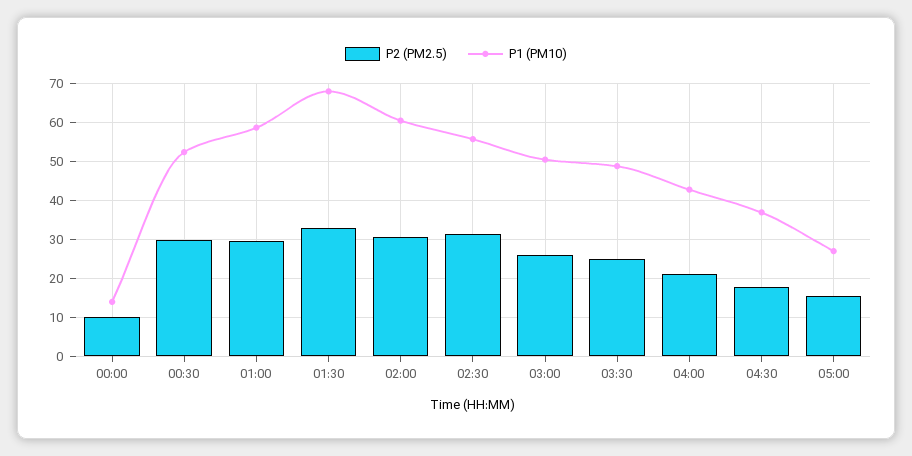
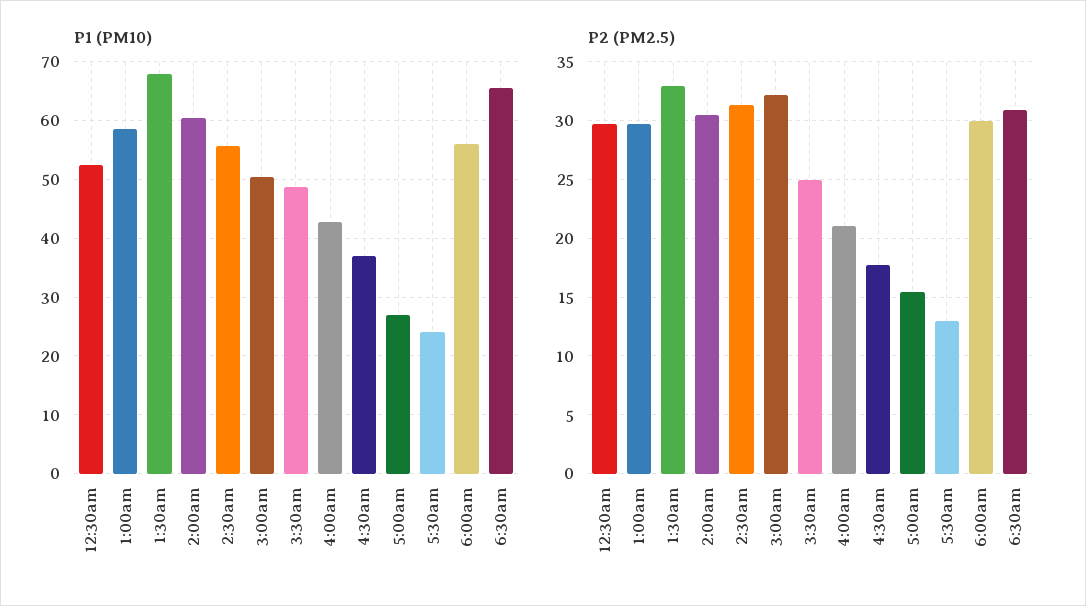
P2 (PM2.5), 00:00: 10 -> none
P1 (PM10), 00:00: 14 -> none
P2 (PM2.5), 03:00: 26 -> 32
P1 (PM10), 5:30am: none -> 24
P1 (PM10), 6:00am: none -> 56
P1 (PM10), 6:30am: none -> 66
P2 (PM2.5), 5:30am: none -> 13
P2 (PM2.5), 6:00am: none -> 30
P2 (PM2.5), 6:30am: none -> 31

